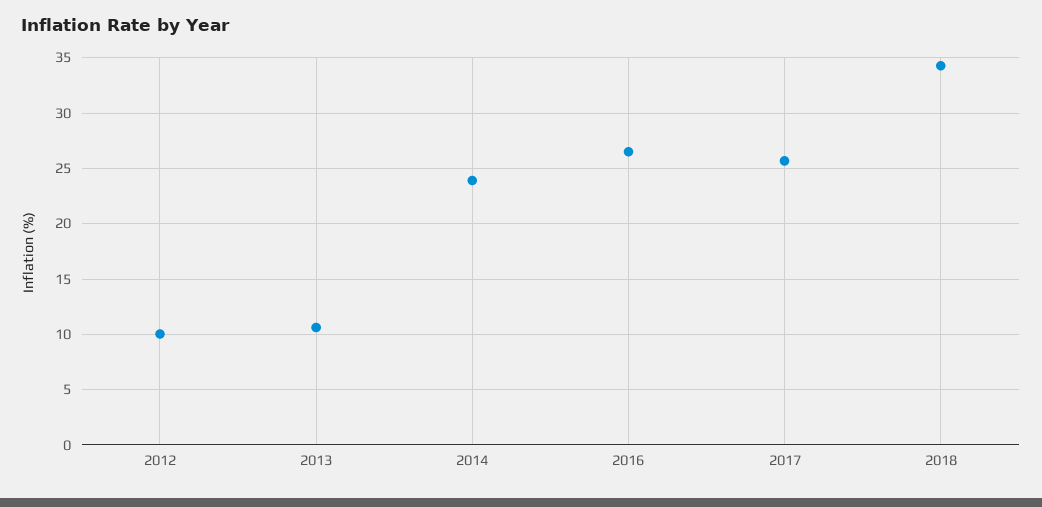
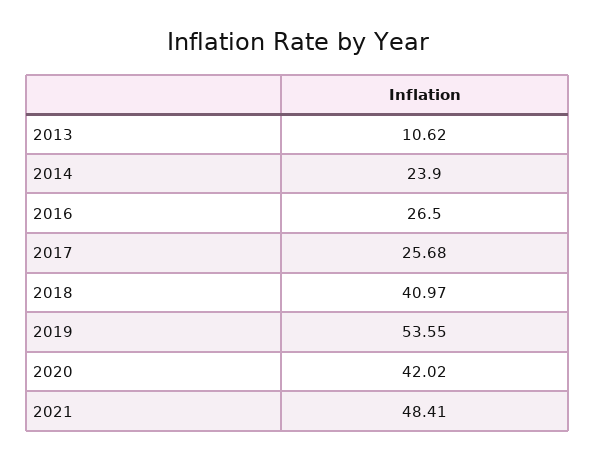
2012: 10 -> none
2018: 34 -> 40.97
2019: none -> 53.55
2020: none -> 42.02
2021: none -> 48.41

